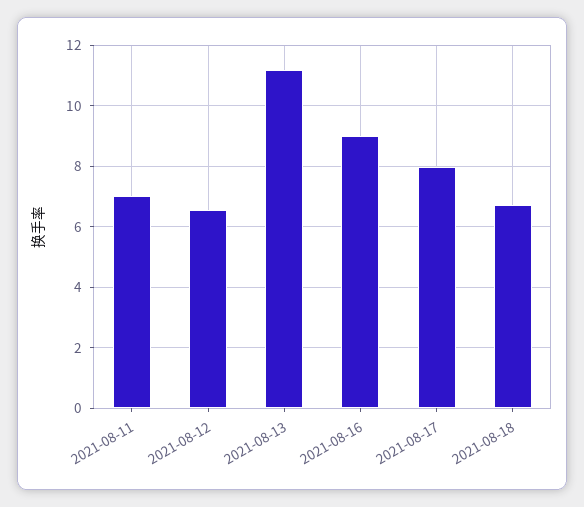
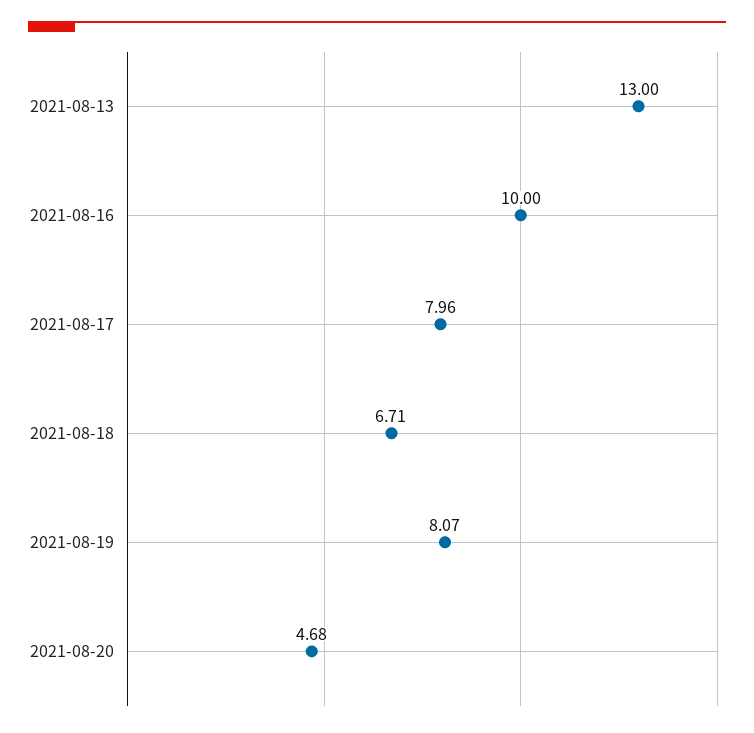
2021-08-11: 7 -> none
2021-08-12: 6.6 -> none
2021-08-13: 11.2 -> 13
2021-08-16: 9 -> 10
2021-08-19: none -> 8.07
2021-08-20: none -> 4.68

